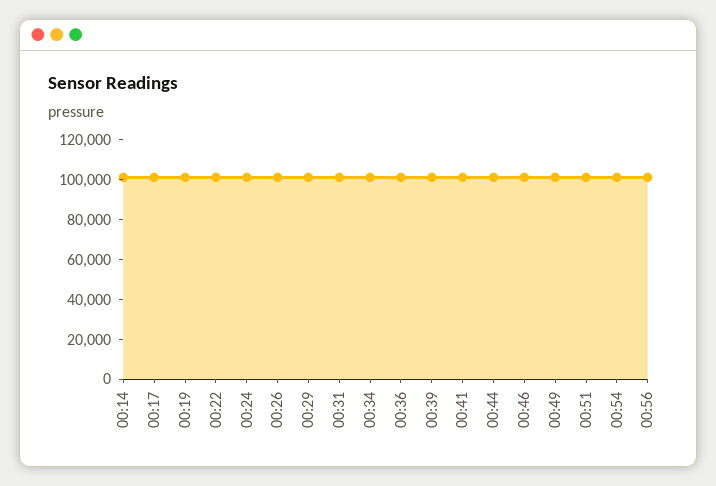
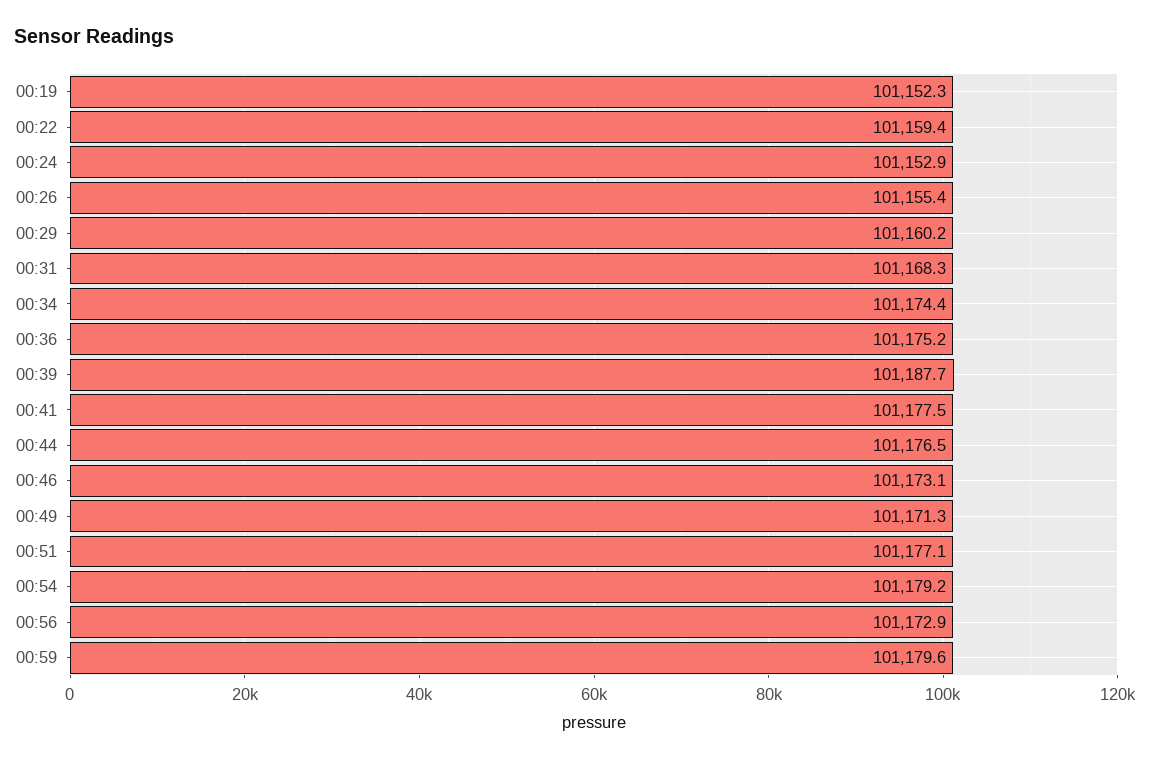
00:14: 100000 -> none
00:17: 100000 -> none
00:59: none -> 101179.6

